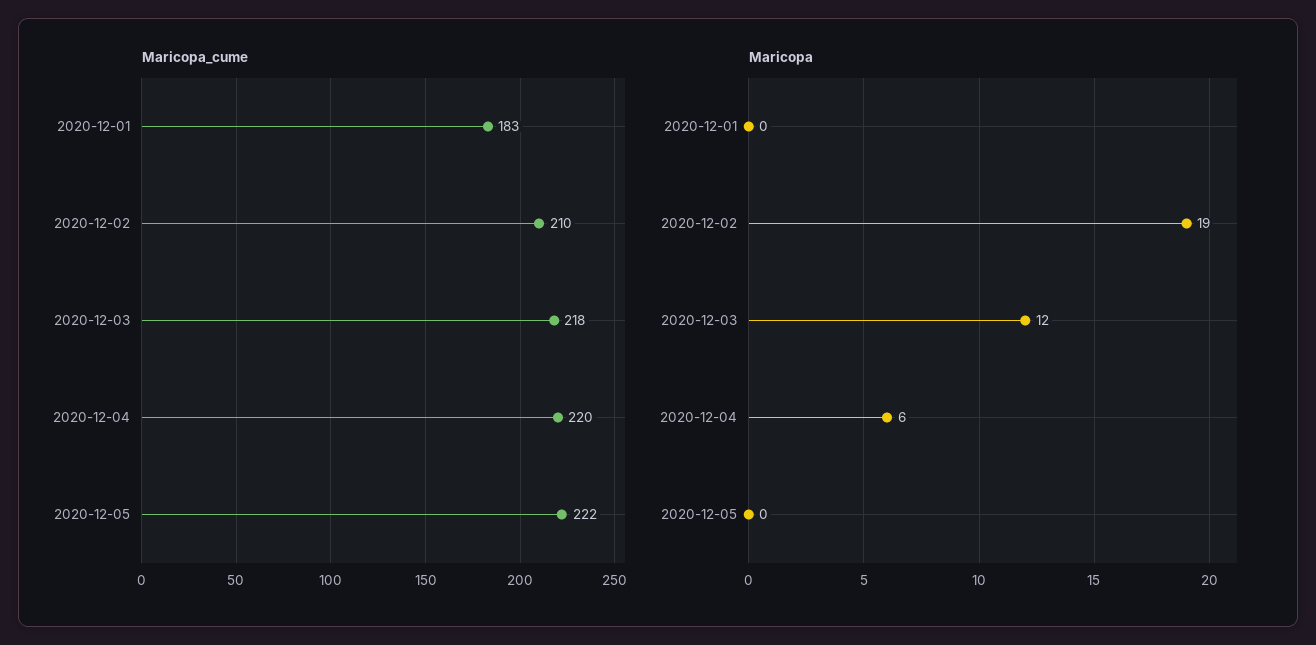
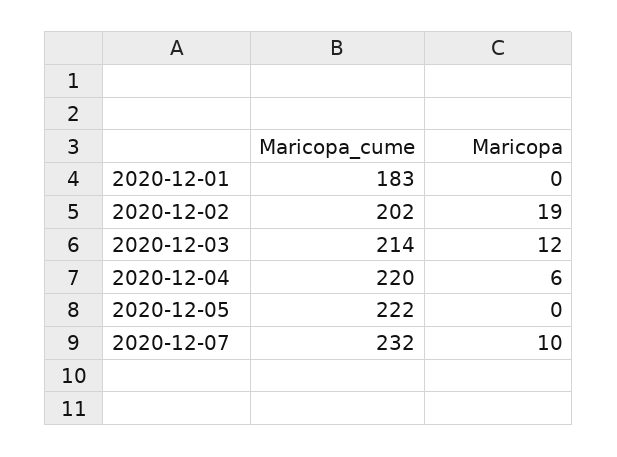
Maricopa_cume, 2020-12-02: 210 -> 202
Maricopa_cume, 2020-12-03: 218 -> 214
Maricopa_cume, 2020-12-07: none -> 232
Maricopa, 2020-12-07: none -> 10

